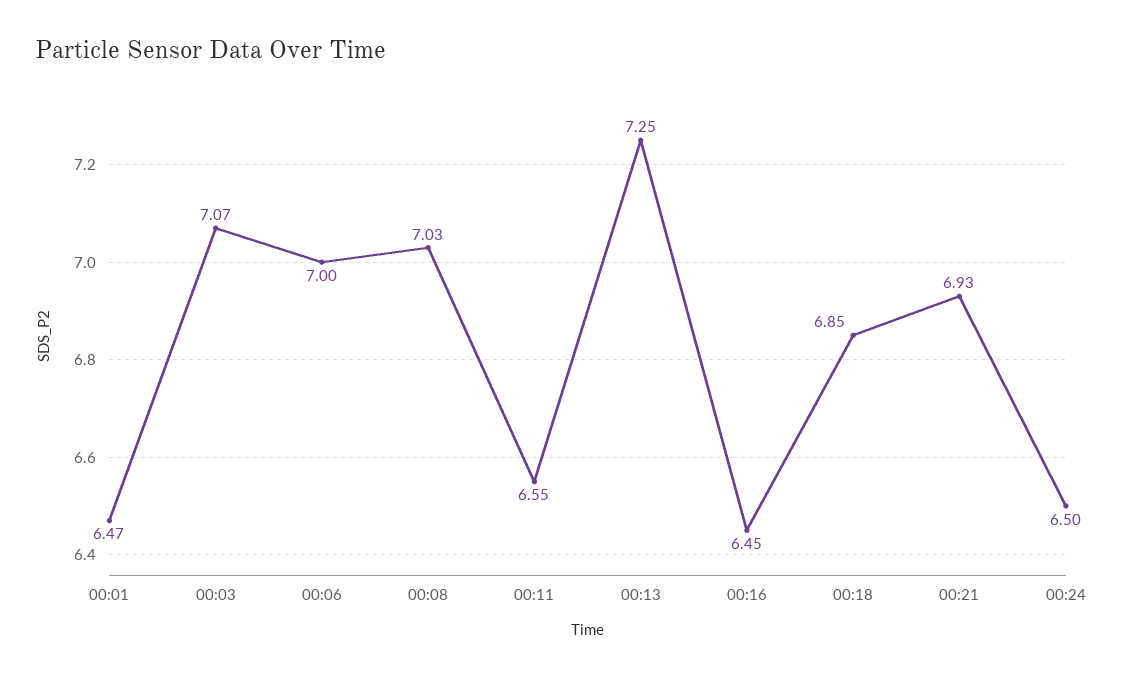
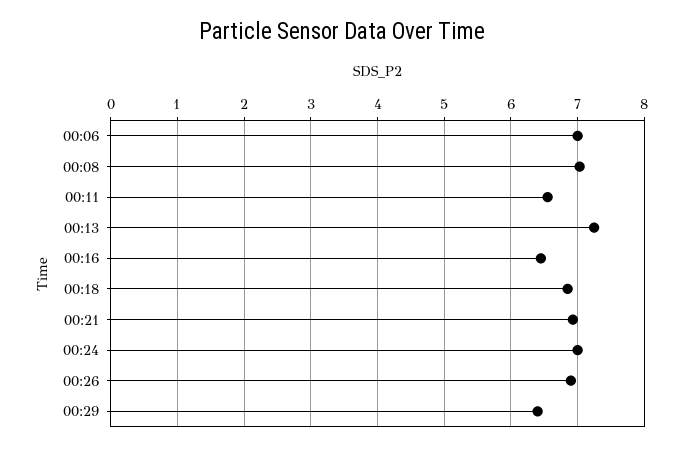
00:01: 6.47 -> none
00:03: 7.07 -> none
00:24: 6.5 -> 7
00:26: none -> 6.9
00:29: none -> 6.4

